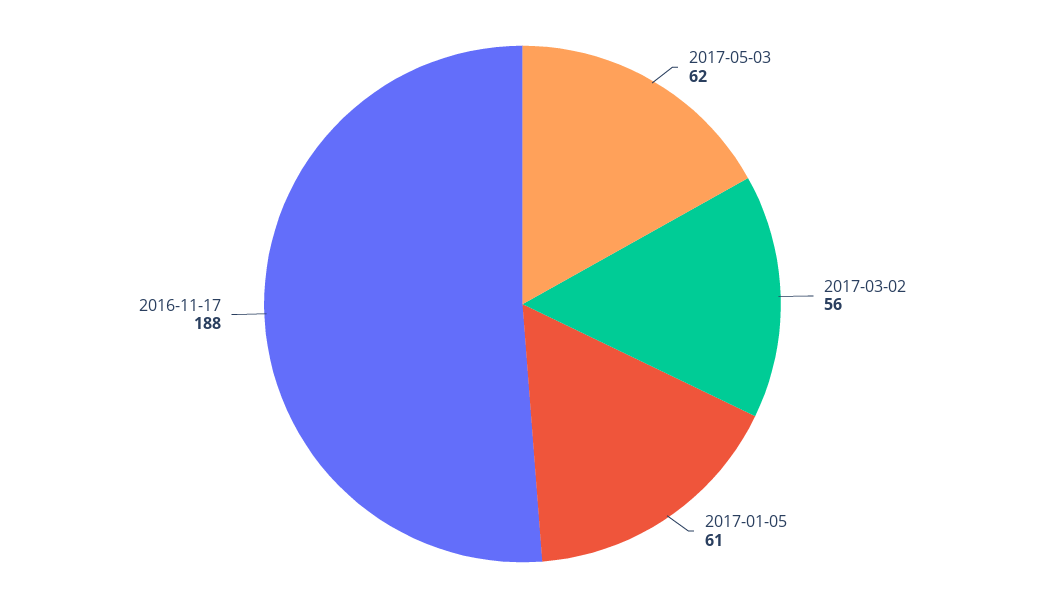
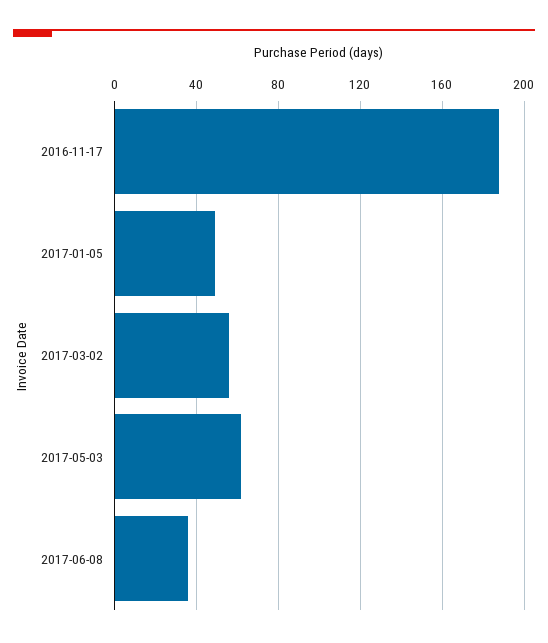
2017-01-05: 61 -> 50
2017-06-08: none -> 35

